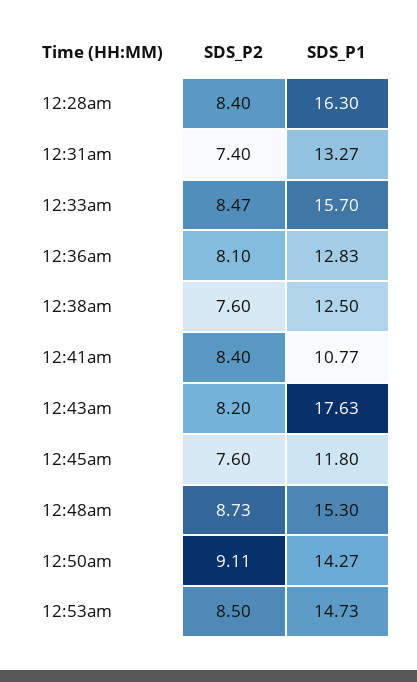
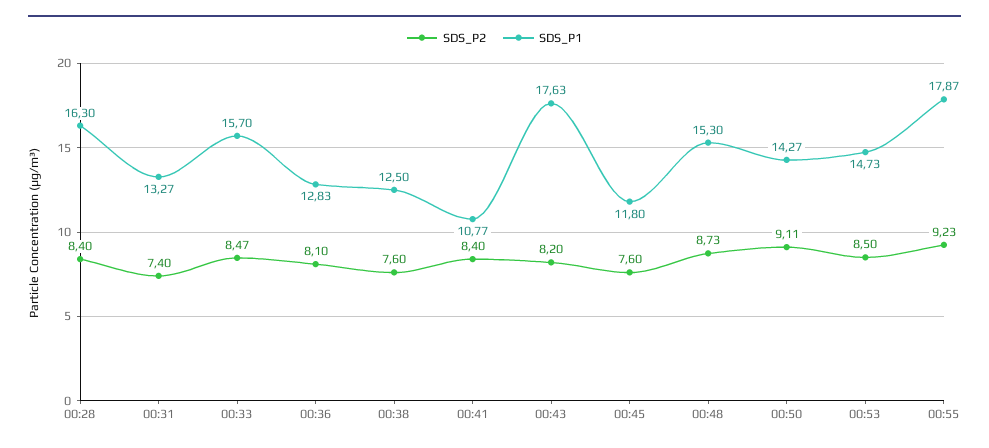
SDS_P2, 00:55: none -> 9.23
SDS_P1, 00:55: none -> 17.87

